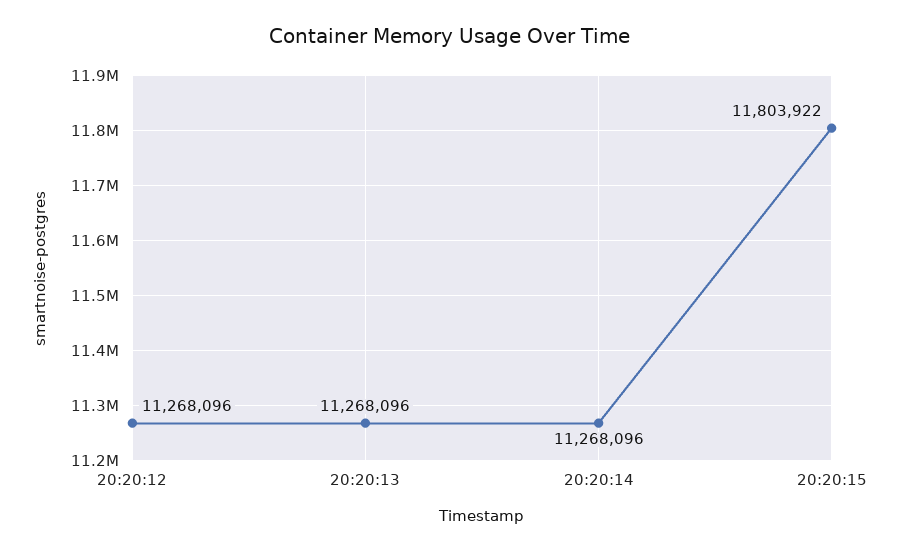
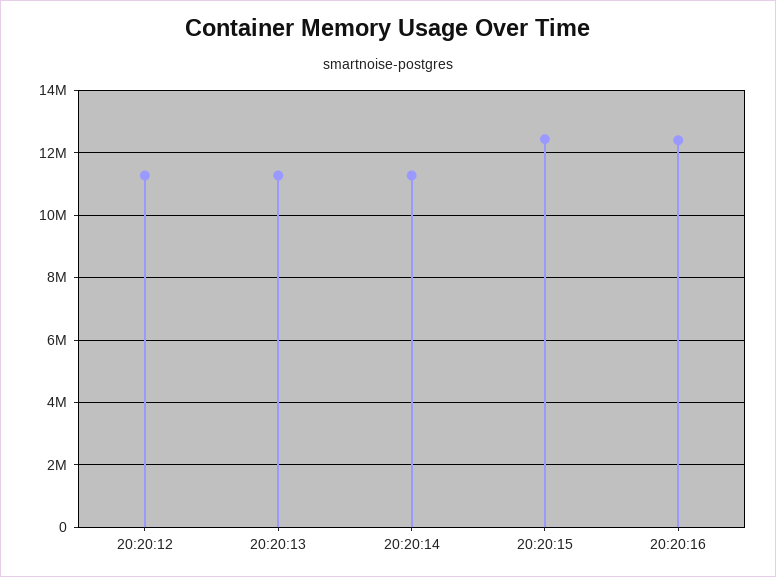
20:20:15: 11803922 -> 12400000
20:20:16: none -> 12400000

